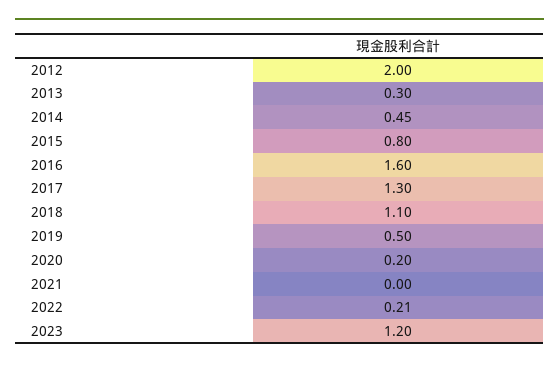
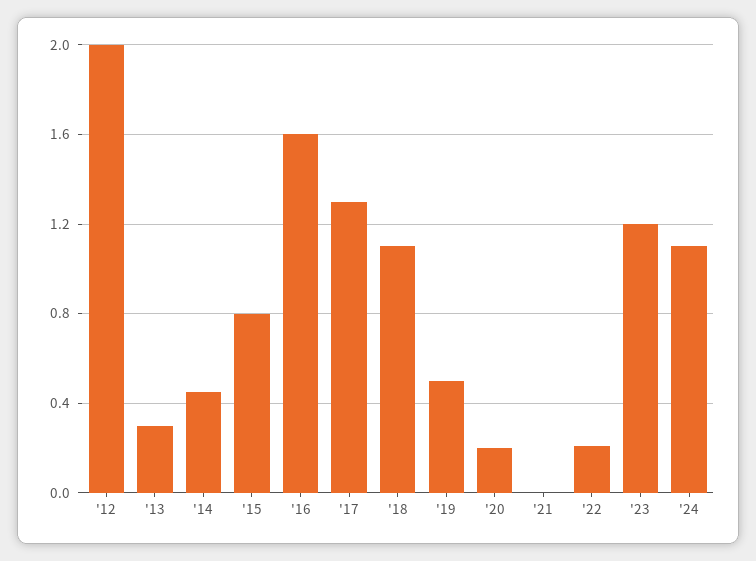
'24: none -> 1.1

